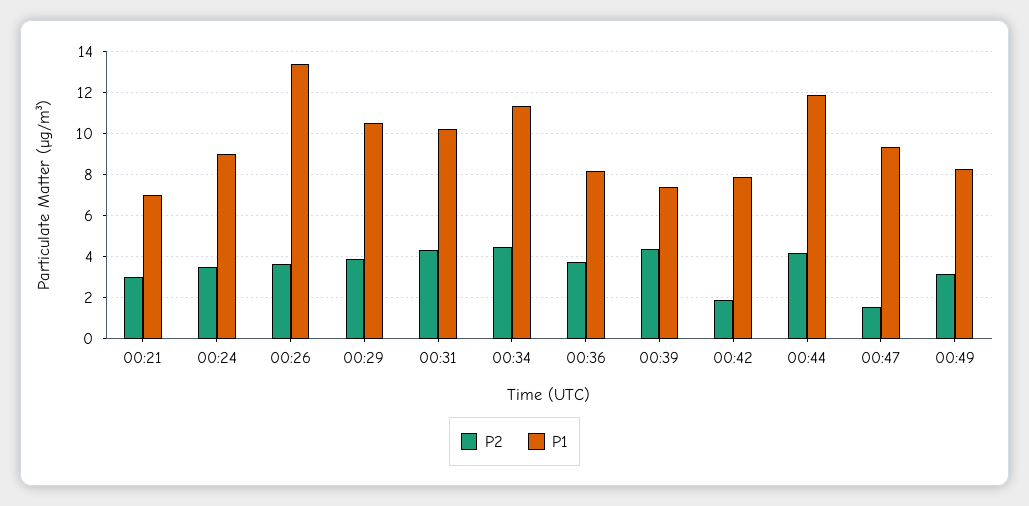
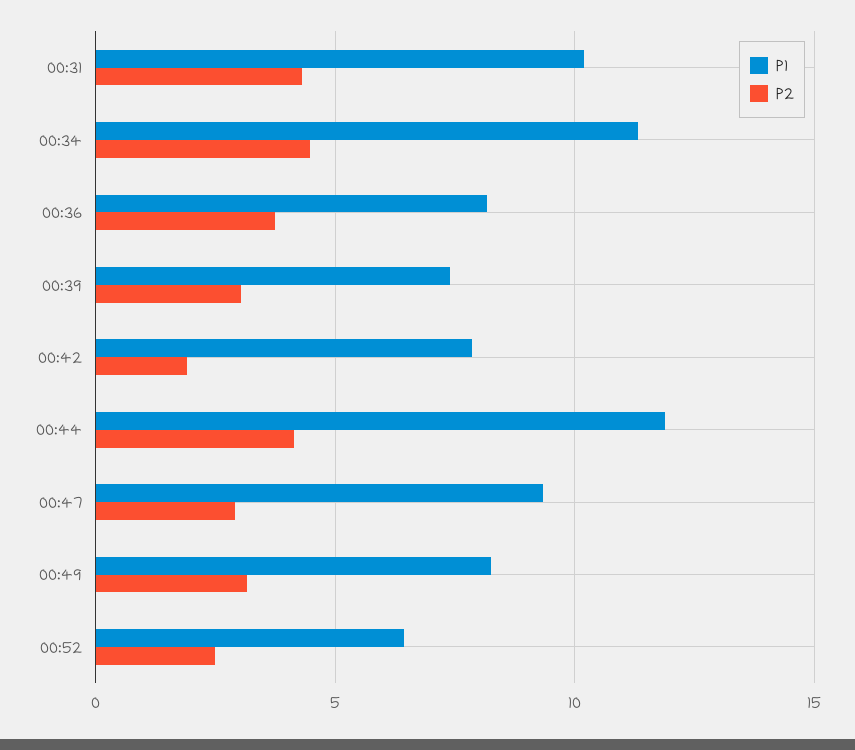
P2, 00:21: 3 -> none
P1, 00:21: 7 -> none
P2, 00:24: 3.5 -> none
P1, 00:24: 9 -> none
P2, 00:26: 3.5 -> none
P1, 00:26: 13.5 -> none
P2, 00:29: 4 -> none
P1, 00:29: 10.5 -> none
P2, 00:39: 4.5 -> 3
P2, 00:47: 1.5 -> 3
P1, 00:52: none -> 6.5
P2, 00:52: none -> 2.5

